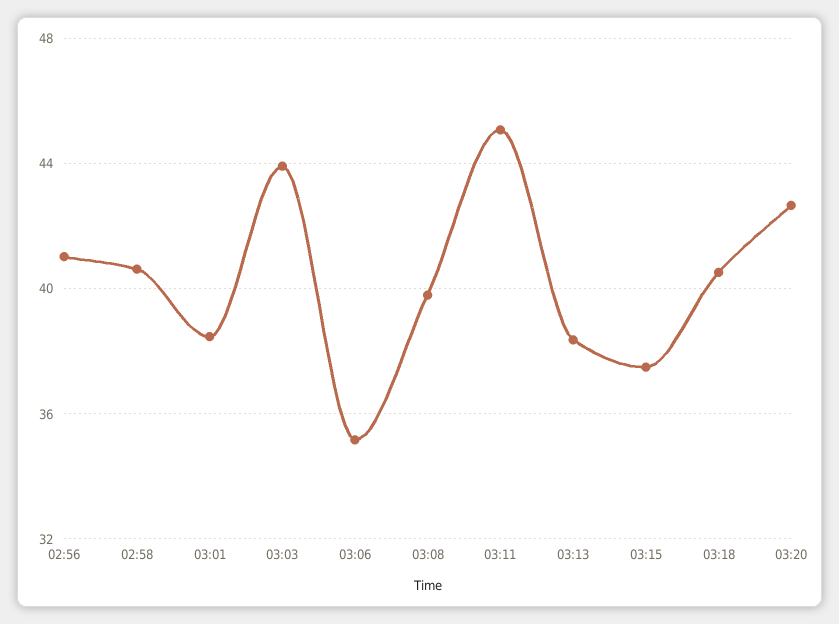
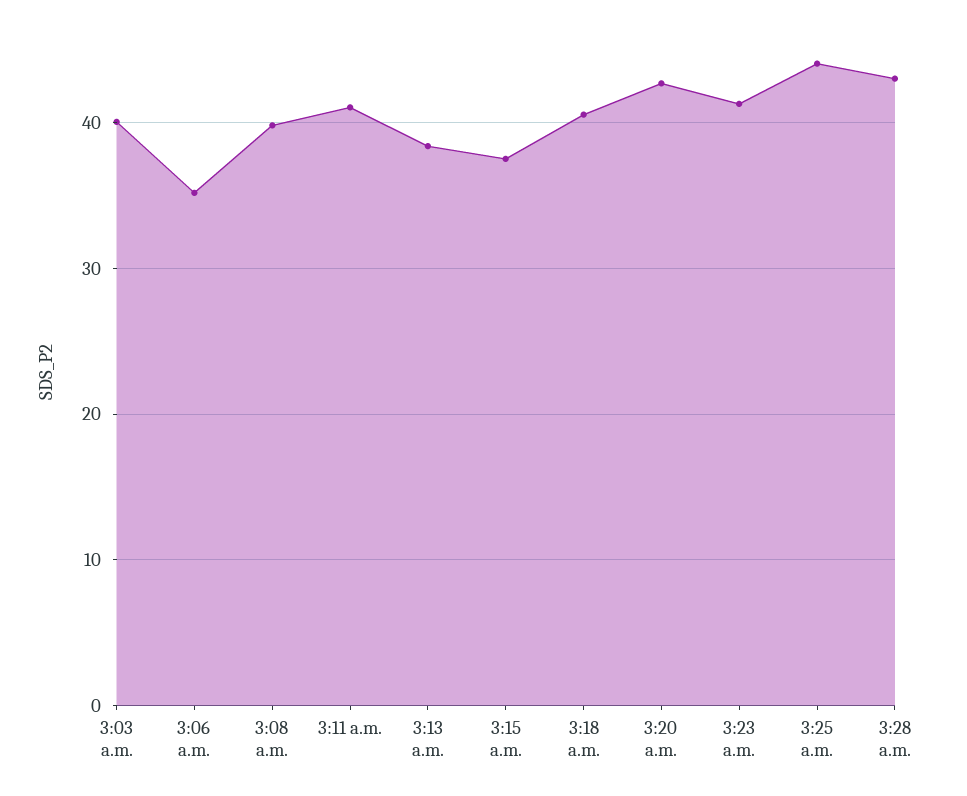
02:56: 41 -> none
02:58: 40.5 -> none
03:01: 38.5 -> none
03:03: 44 -> 40
03:11: 45 -> 41
3:23 a.m.: none -> 41
3:25 a.m.: none -> 44
3:28 a.m.: none -> 43

